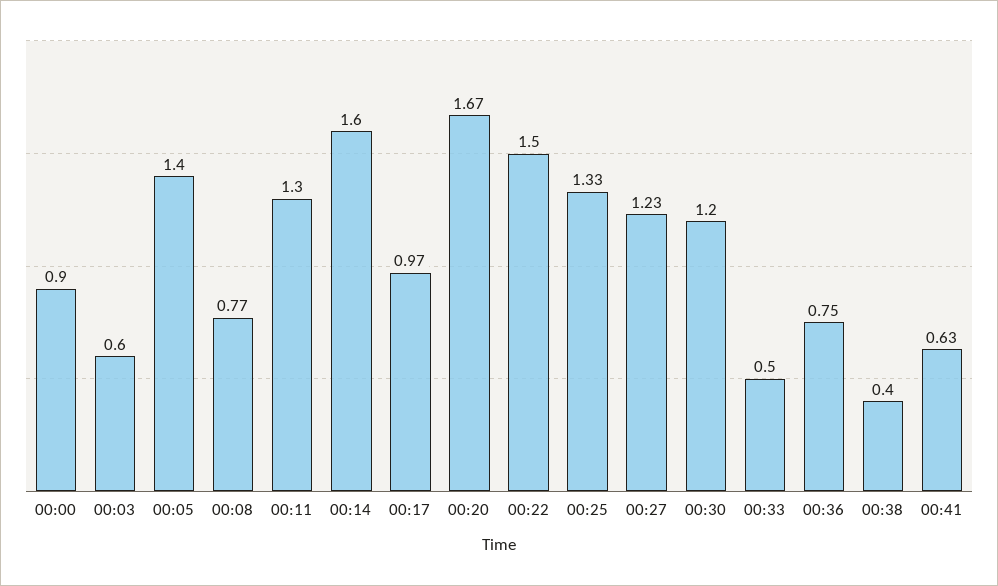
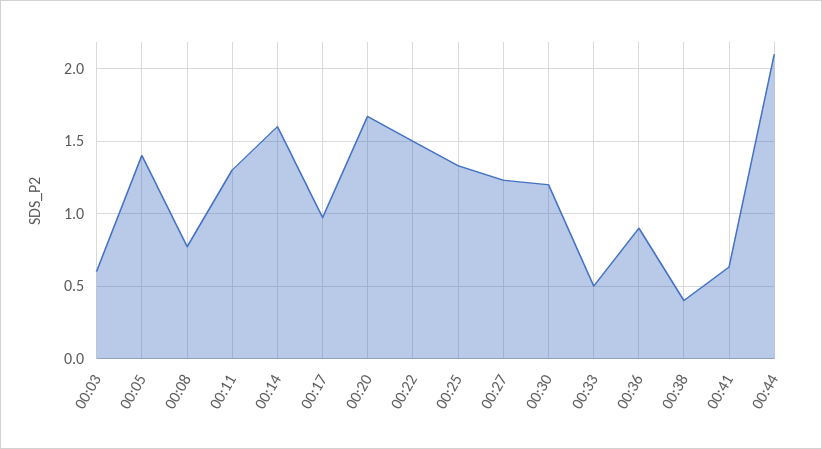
00:00: 0.9 -> none
00:36: 0.75 -> 0.9
00:44: none -> 2.1

